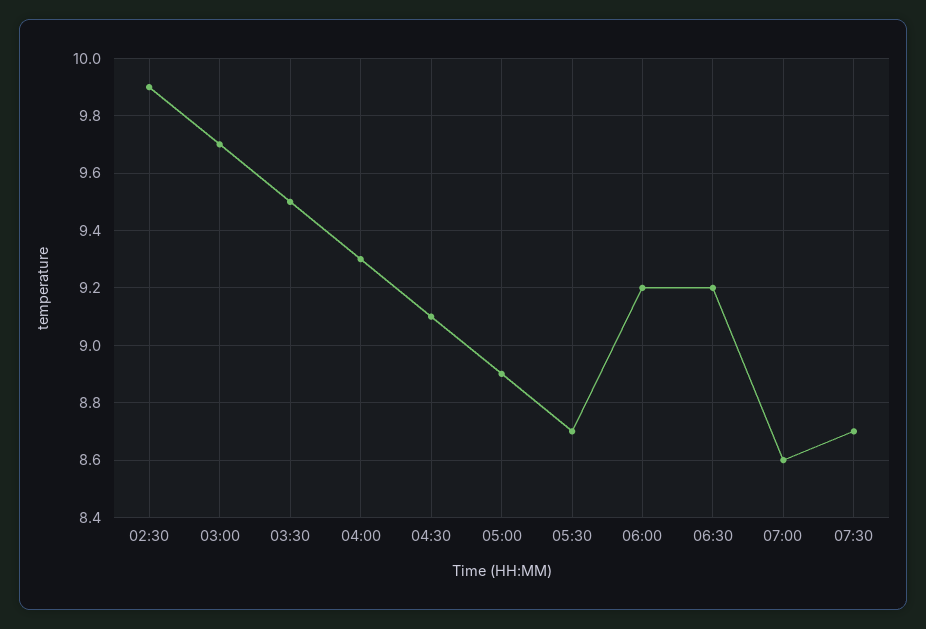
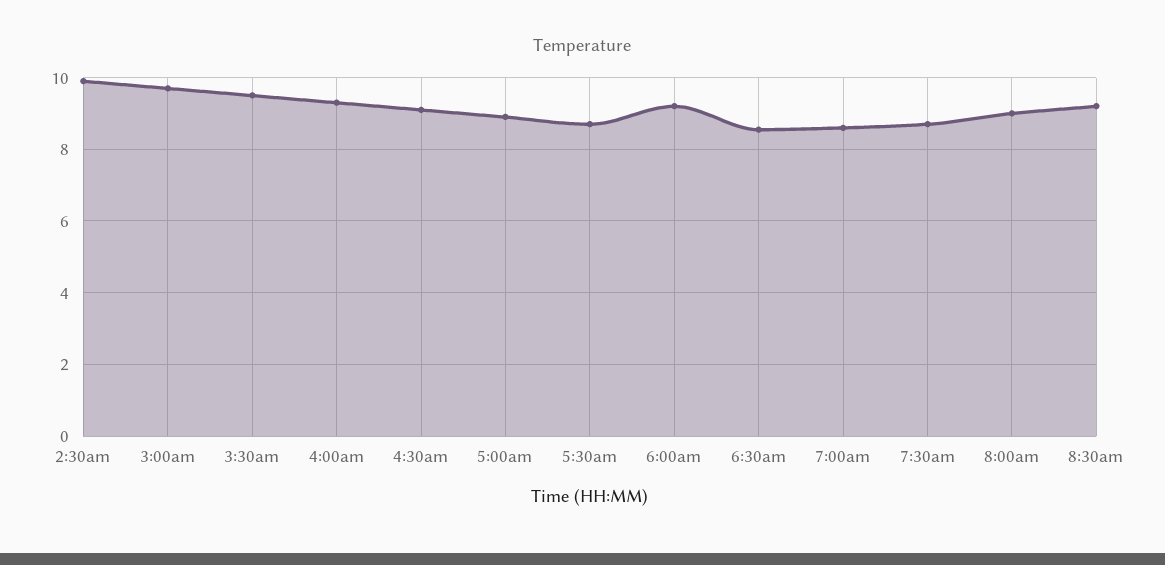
06:30: 9.2 -> 8.6
8:00am: none -> 9
8:30am: none -> 9.2

